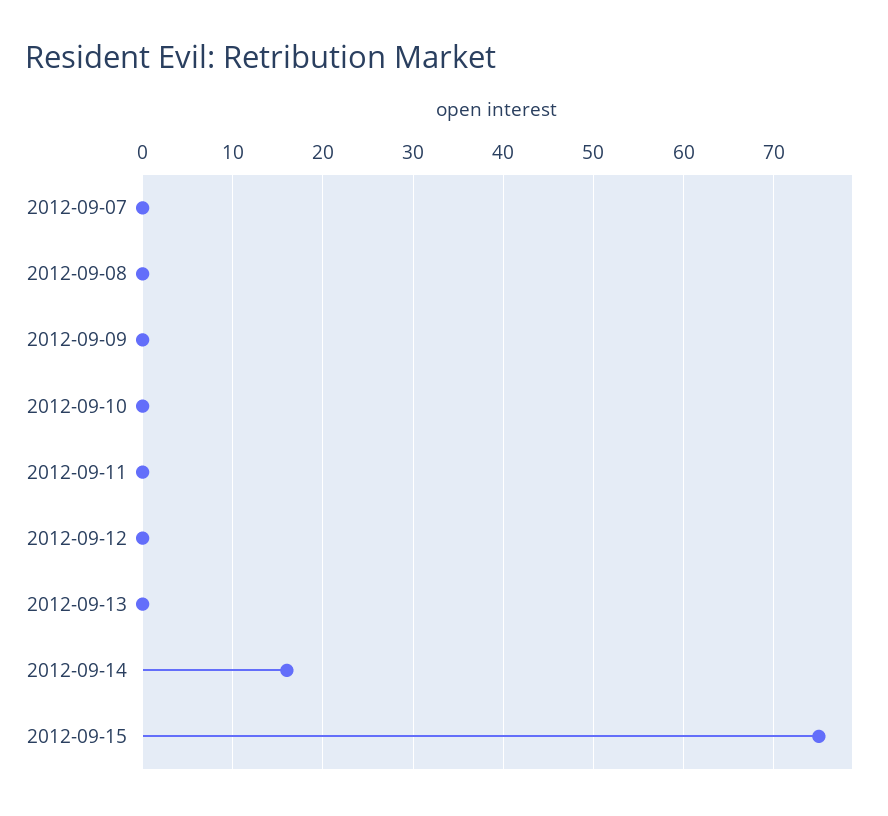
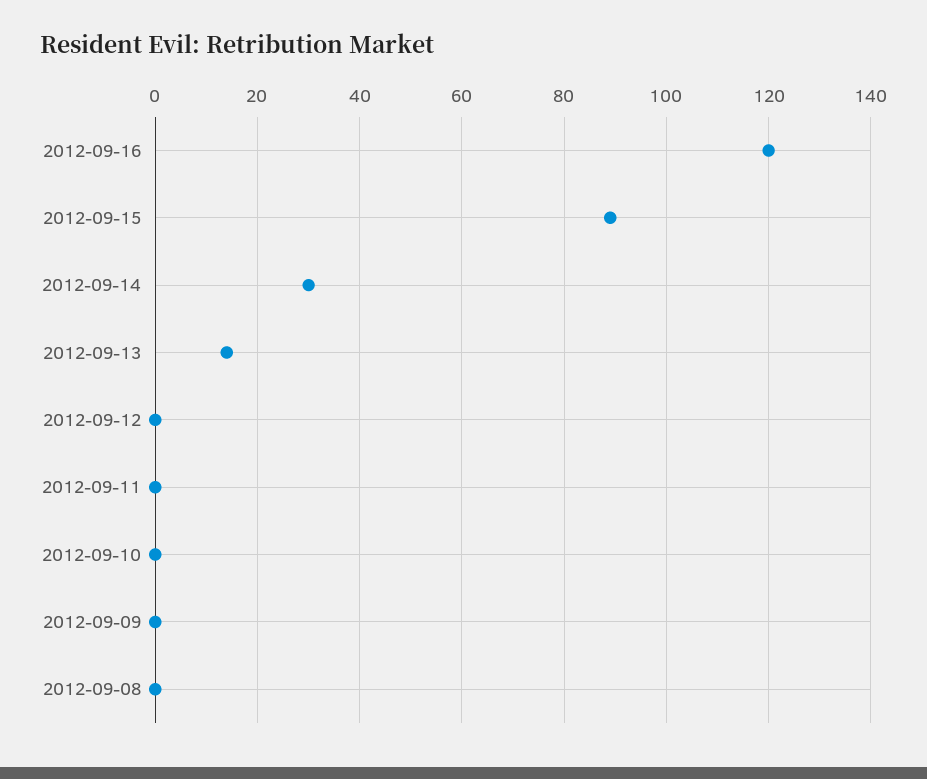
2012-09-07: 0 -> none
2012-09-13: 0 -> 15
2012-09-14: 16 -> 30
2012-09-15: 75 -> 90
2012-09-16: none -> 120

